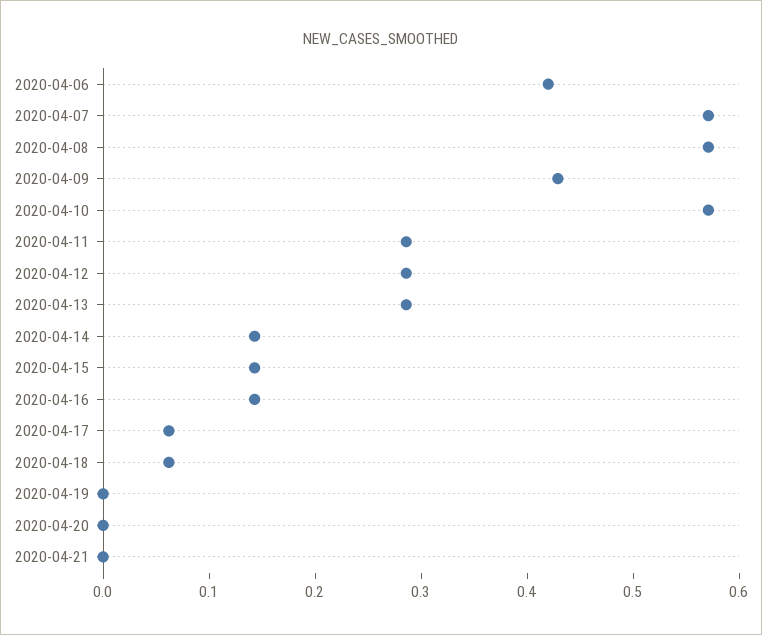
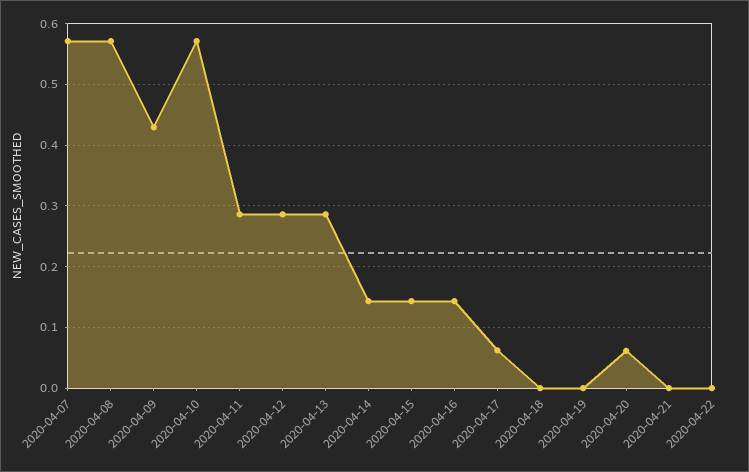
2020-04-06: 0.42 -> none
2020-04-18: 0.06 -> 0
2020-04-20: 0 -> 0.06
2020-04-22: none -> 0

